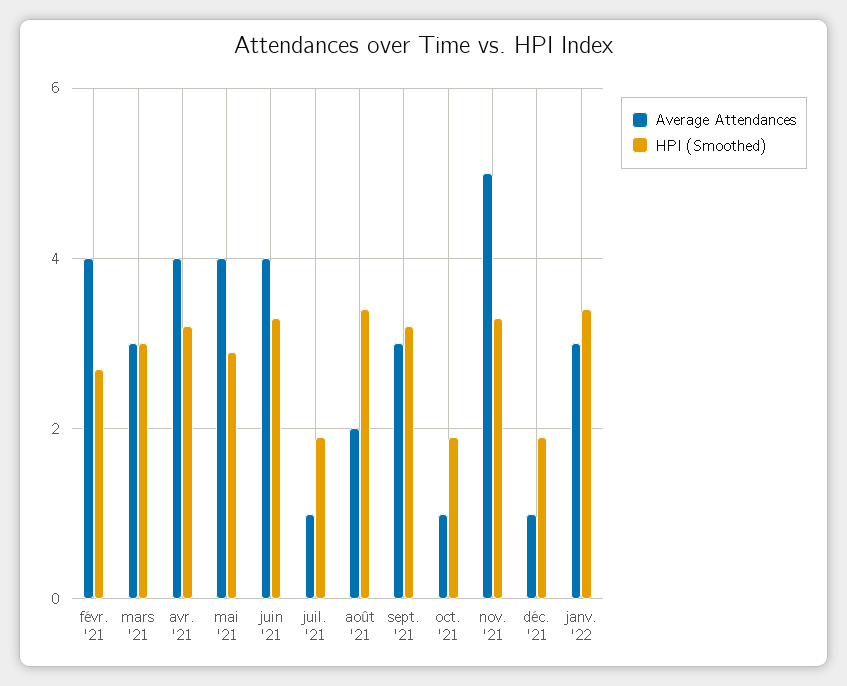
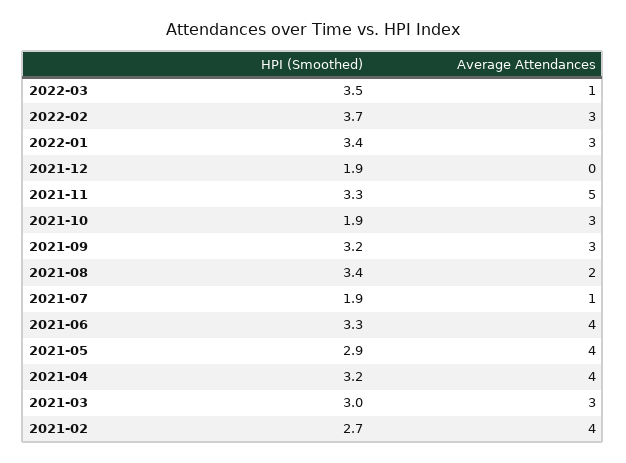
Average Attendances, oct. '21: 1 -> 3
Average Attendances, déc. '21: 1 -> 0
HPI (Smoothed), 2022-03: none -> 3.5
Average Attendances, 2022-03: none -> 1
HPI (Smoothed), 2022-02: none -> 3.7
Average Attendances, 2022-02: none -> 3

